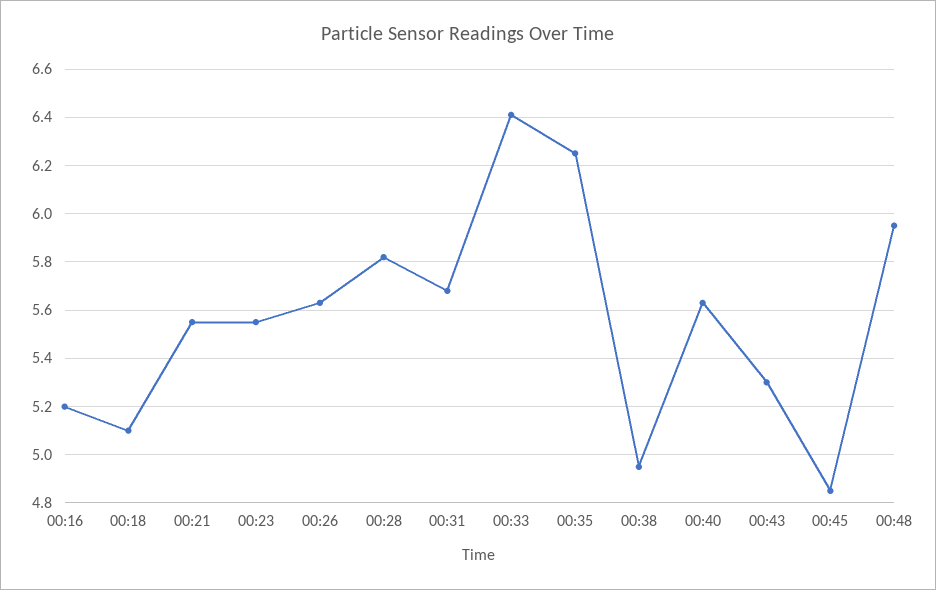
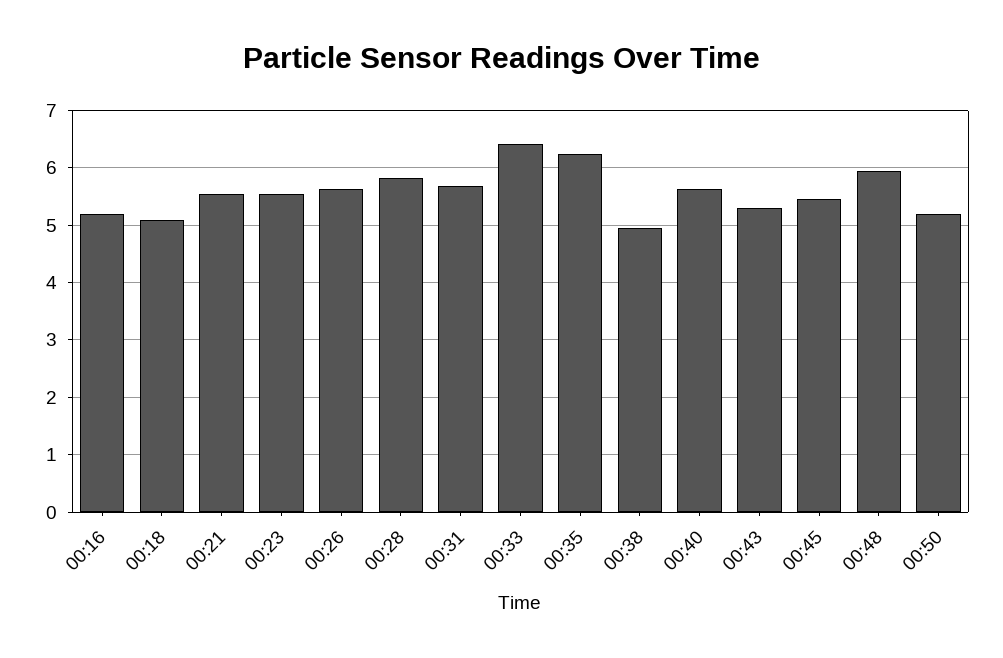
00:45: 4.85 -> 5.4
00:50: none -> 5.2

